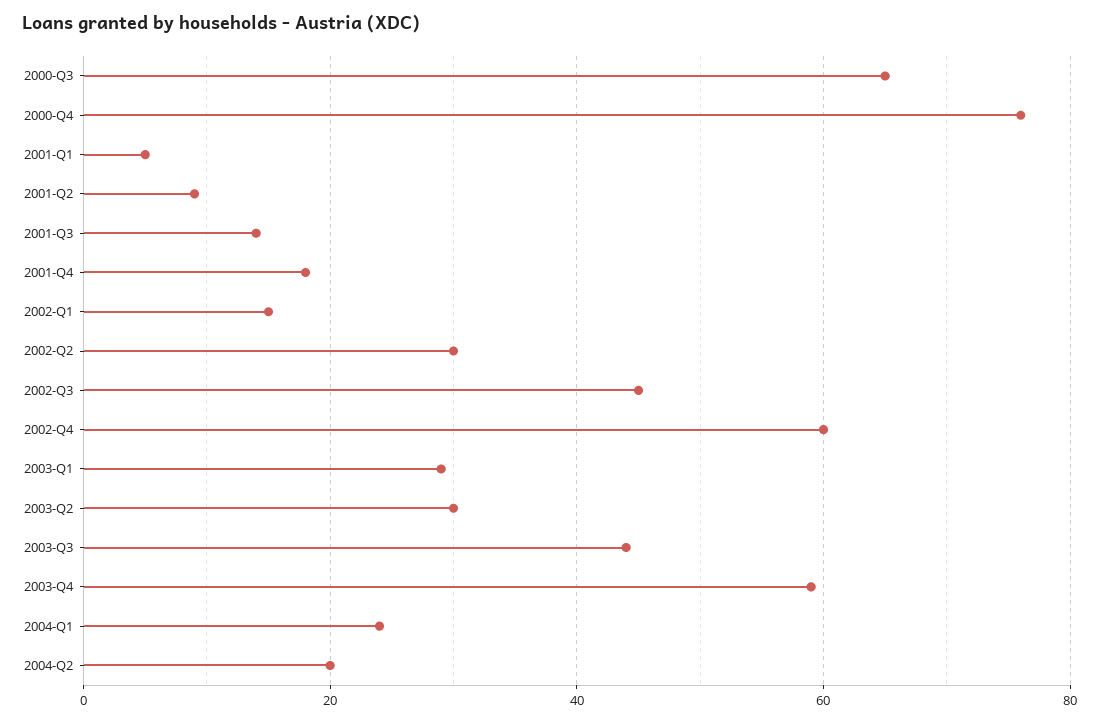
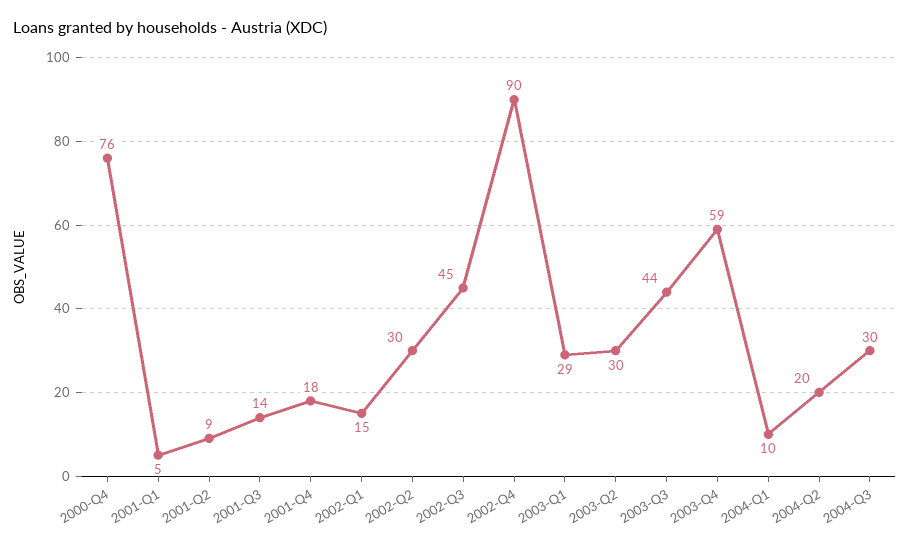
2000-Q3: 65 -> none
2002-Q4: 60 -> 90
2004-Q1: 25 -> 10
2004-Q3: none -> 30

